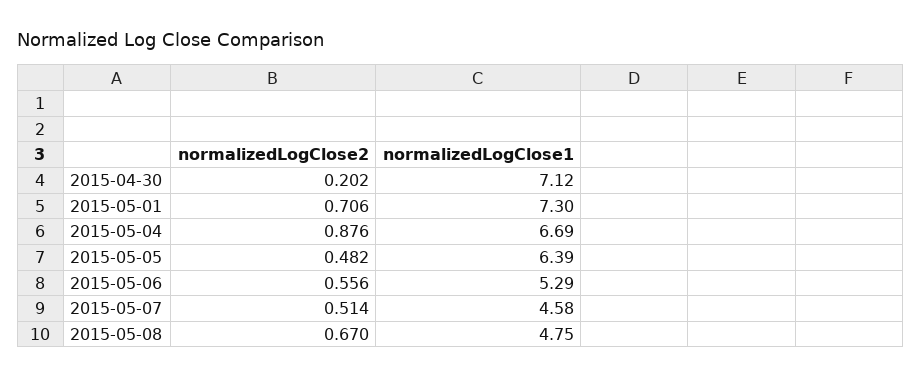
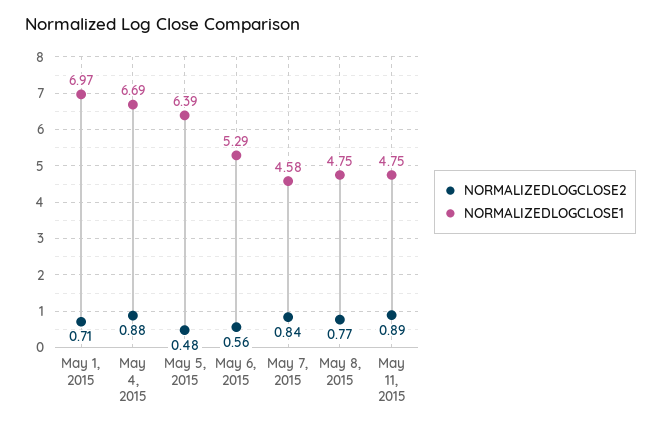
normalizedLogClose2, 2015-04-30: 0.202 -> none
normalizedLogClose1, 2015-04-30: 7.12 -> none
normalizedLogClose1, 2015-05-01: 7.3 -> 6.97
normalizedLogClose2, 2015-05-07: 0.514 -> 0.84
normalizedLogClose2, 2015-05-08: 0.67 -> 0.77
normalizedLogClose2, May 11, 2015: none -> 0.89
normalizedLogClose1, May 11, 2015: none -> 4.75

